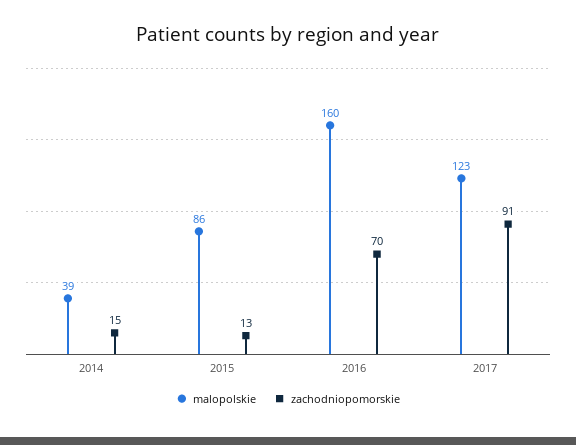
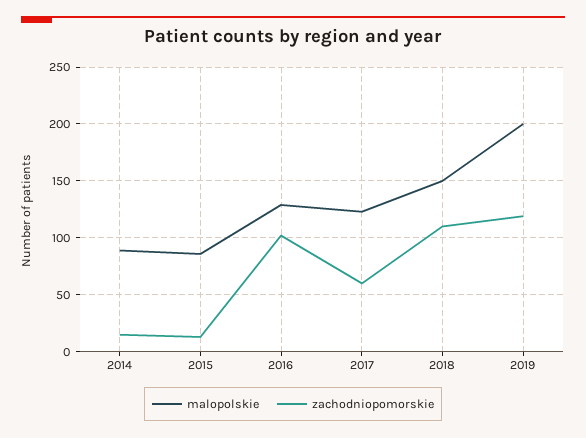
malopolskie, 2014: 39 -> 90
malopolskie, 2016: 160 -> 130
zachodniopomorskie, 2016: 70 -> 100
zachodniopomorskie, 2017: 91 -> 60
malopolskie, 2018: none -> 150
zachodniopomorskie, 2018: none -> 110
malopolskie, 2019: none -> 200
zachodniopomorskie, 2019: none -> 120

